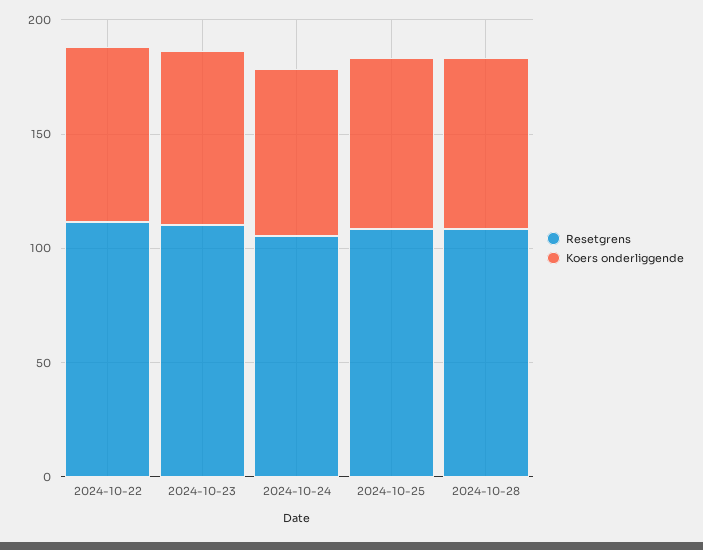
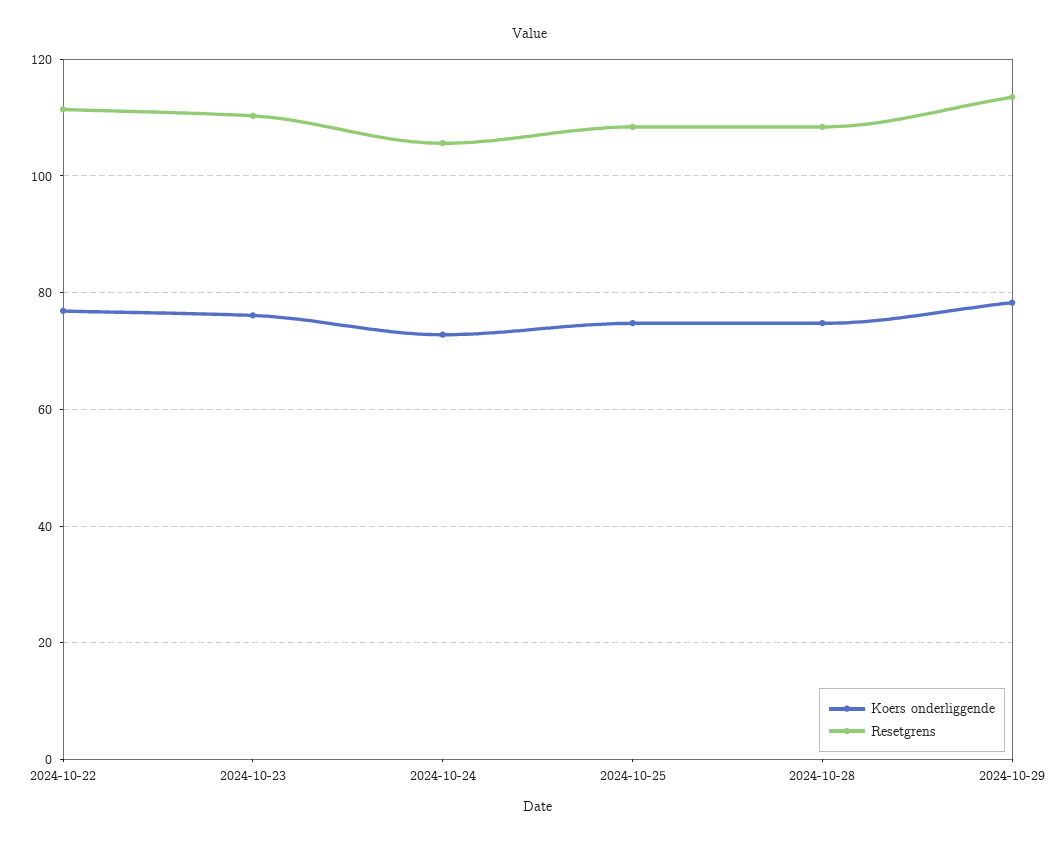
Koers onderliggende, 2024-10-29: none -> 78
Resetgrens, 2024-10-29: none -> 114

